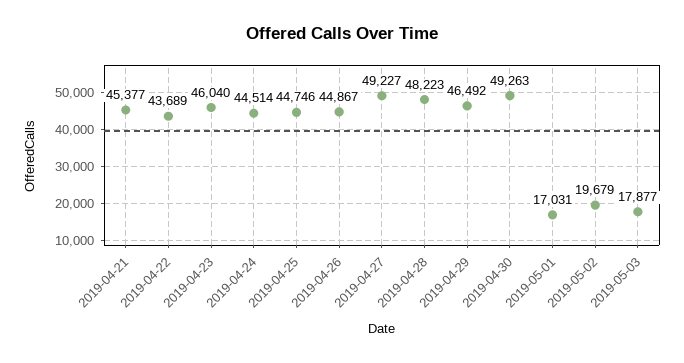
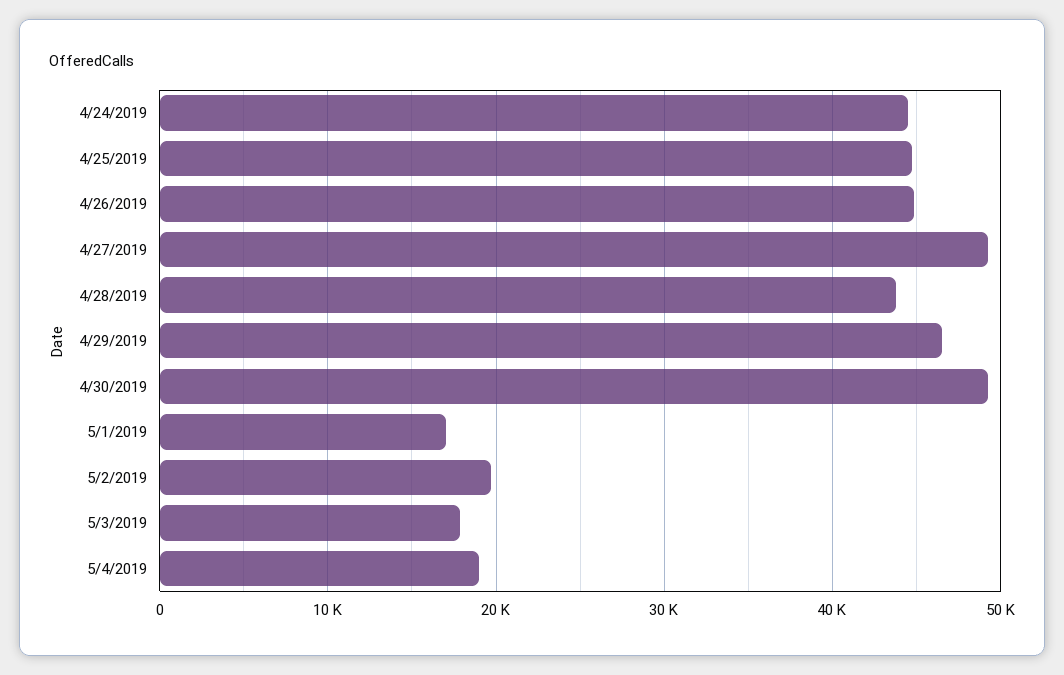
2019-04-21: 45377 -> none
2019-04-22: 43689 -> none
2019-04-23: 46040 -> none
2019-04-28: 48223 -> 44000
5/4/2019: none -> 19000

